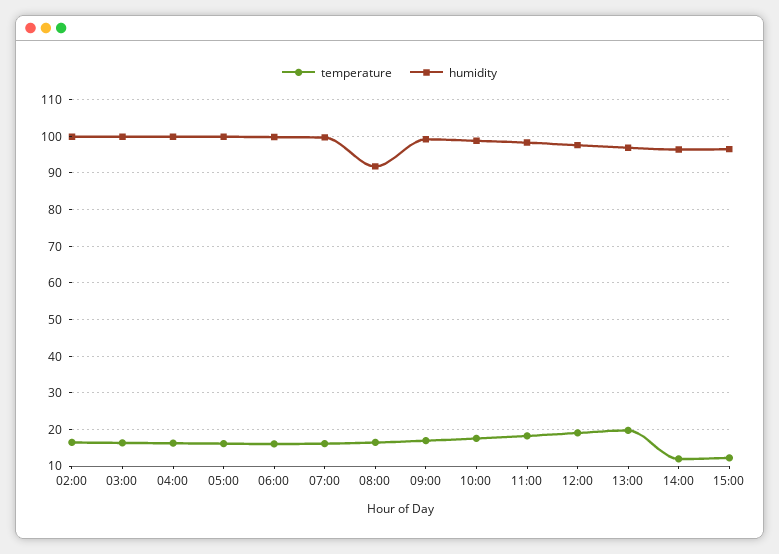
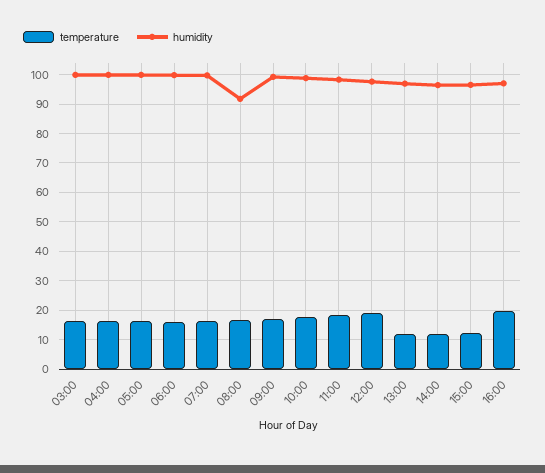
temperature, 02:00: 16 -> none
humidity, 02:00: 100 -> none
temperature, 13:00: 20 -> 12.5
temperature, 16:00: none -> 20
humidity, 16:00: none -> 97.5

